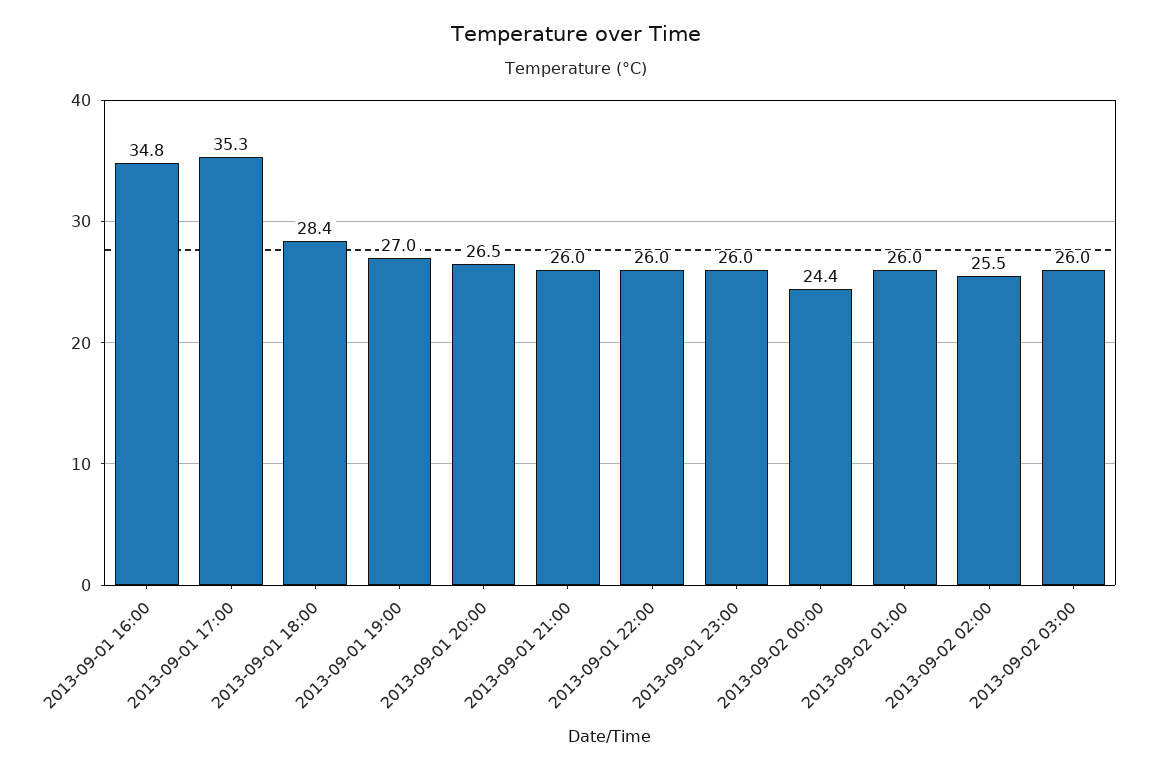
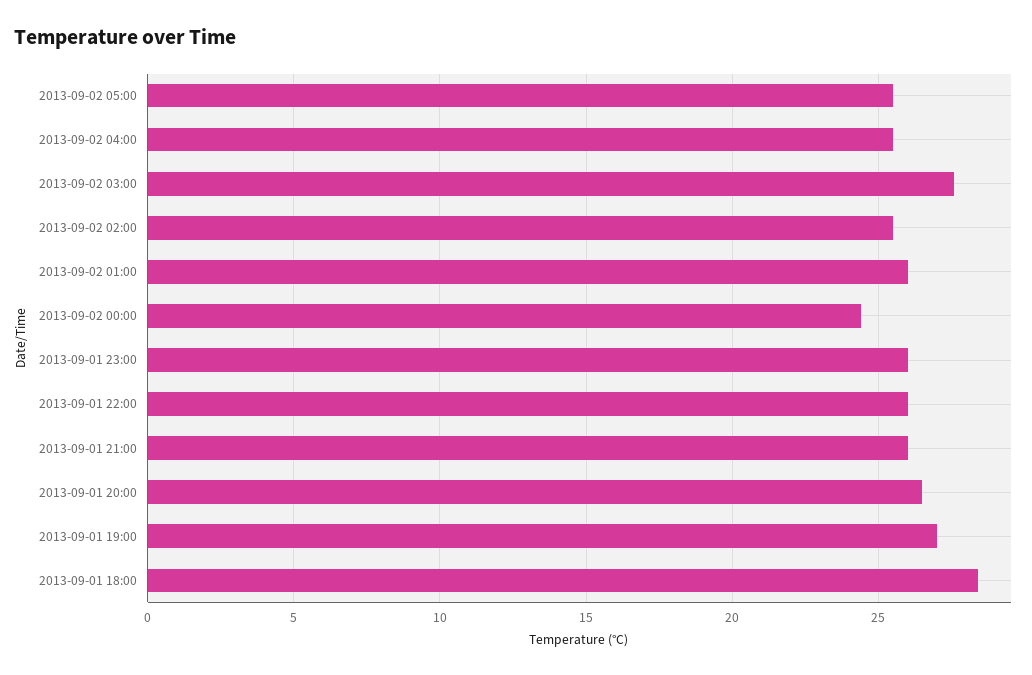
2013-09-01 16:00: 34.8 -> none
2013-09-01 17:00: 35.3 -> none
2013-09-02 03:00: 26 -> 27.5
2013-09-02 05:00: none -> 25.5
2013-09-02 04:00: none -> 25.5

